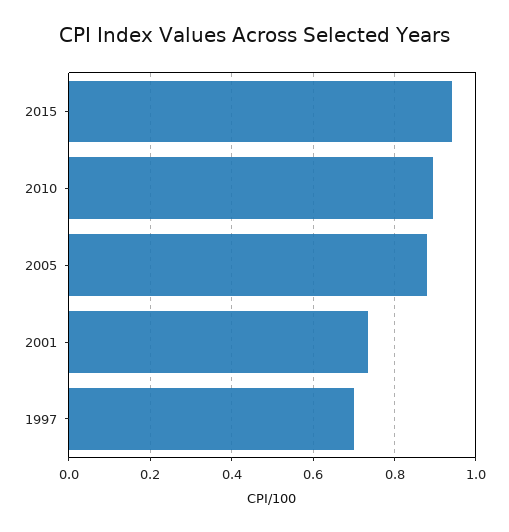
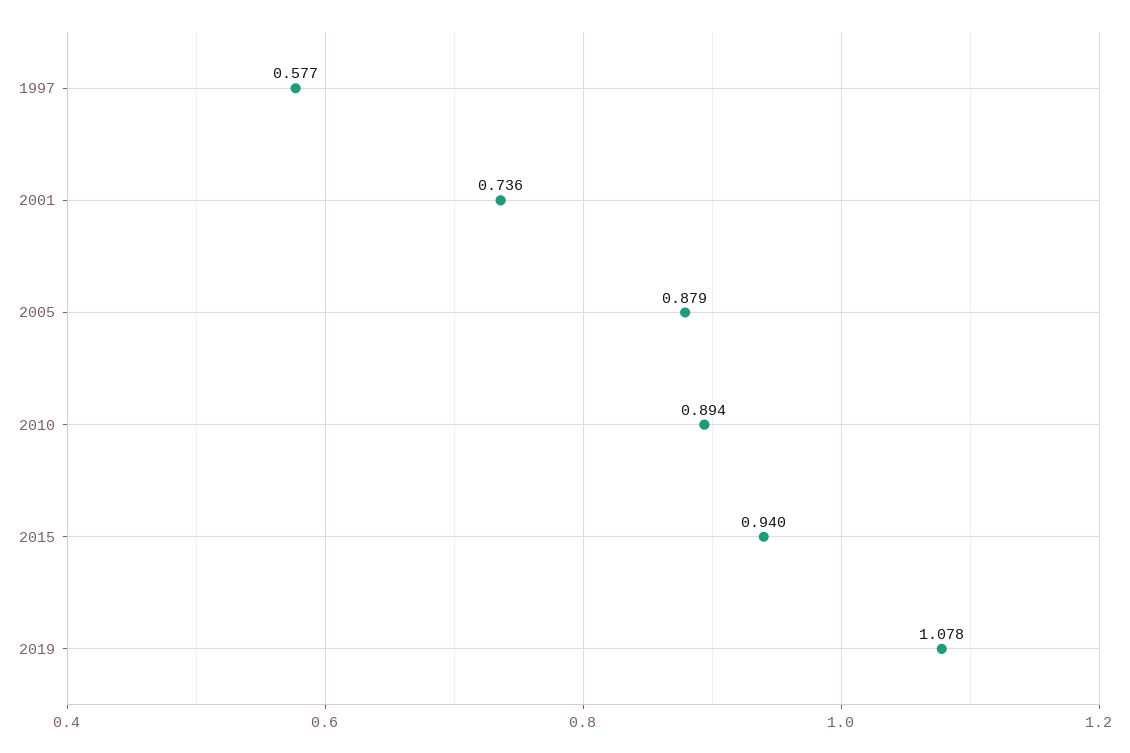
1997: 0.7 -> 0.577
2019: none -> 1.078

